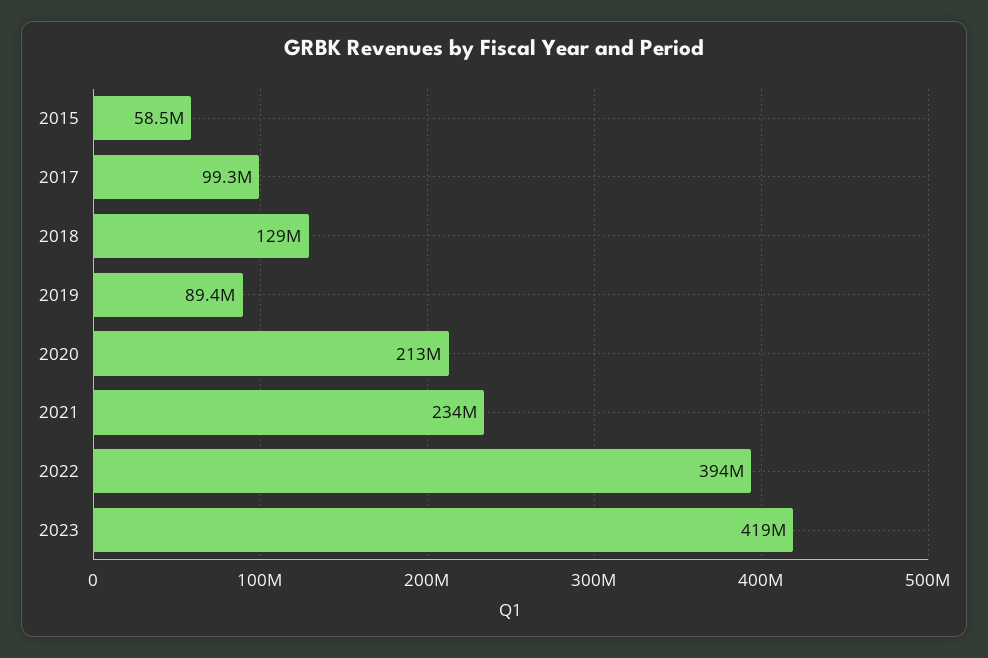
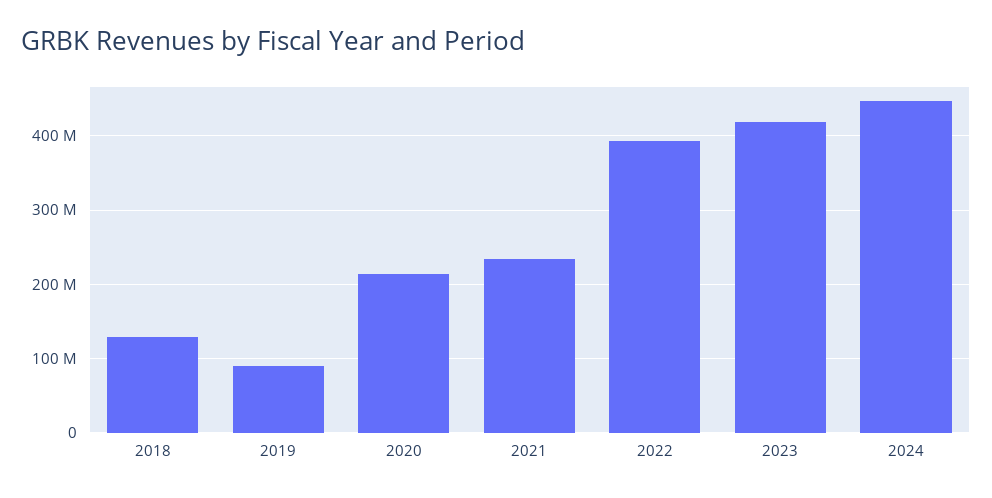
2015: 58500000 -> none
2017: 99300000 -> none
2024: none -> 450000000

